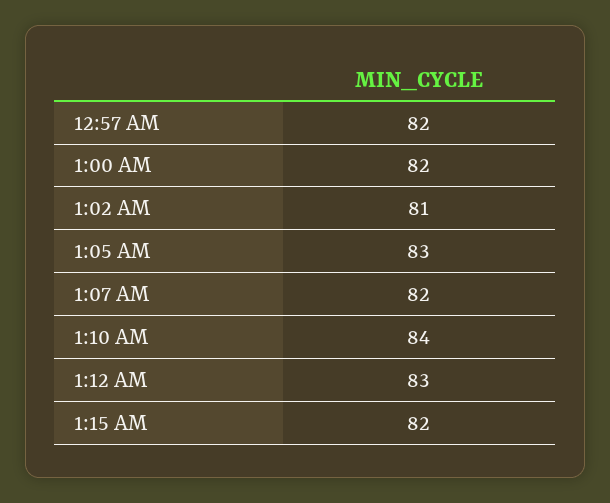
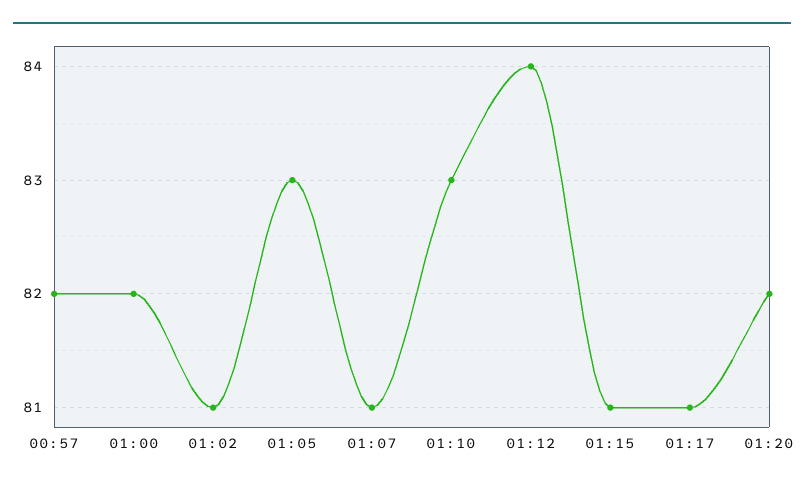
1:07 AM: 82 -> 81
1:10 AM: 84 -> 83
1:12 AM: 83 -> 84
1:15 AM: 82 -> 81
01:17: none -> 81
01:20: none -> 82

